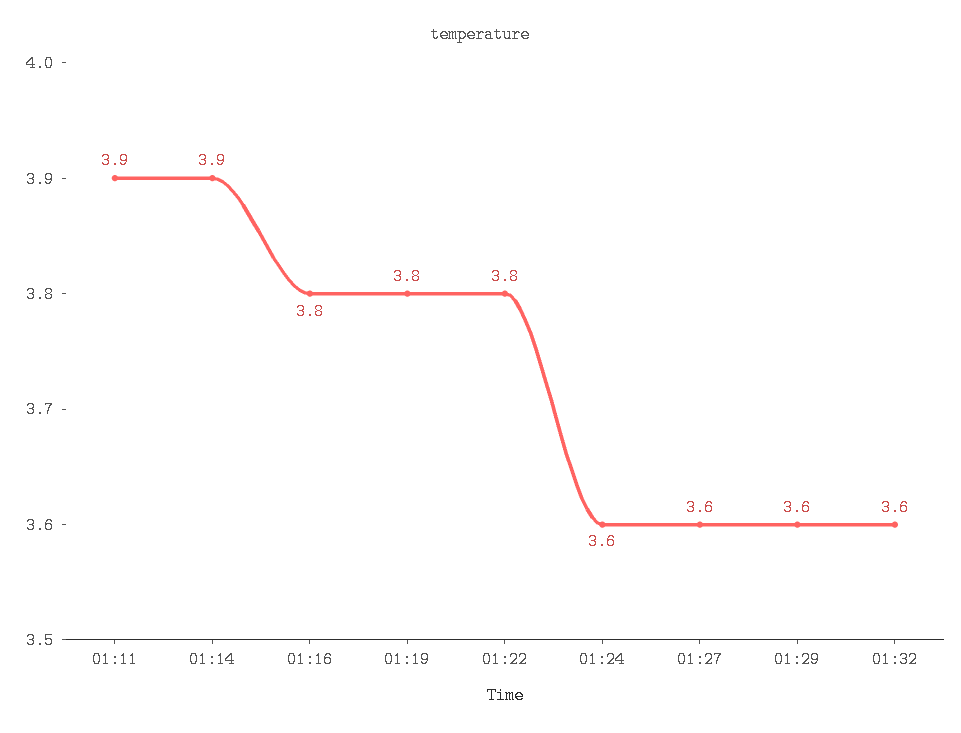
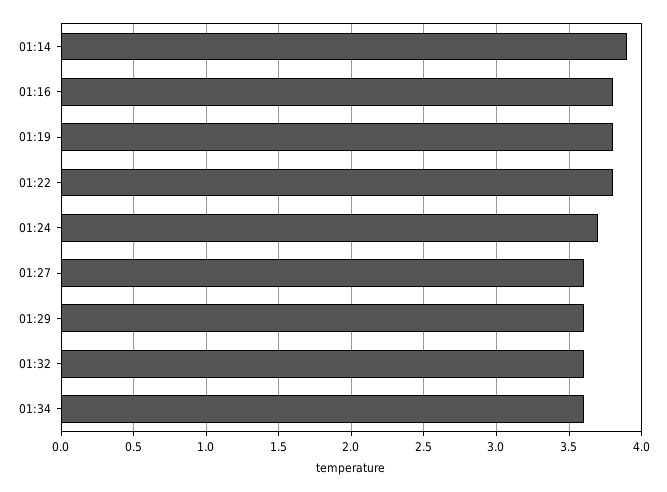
01:11: 3.9 -> none
01:24: 3.6 -> 3.7
01:34: none -> 3.6

